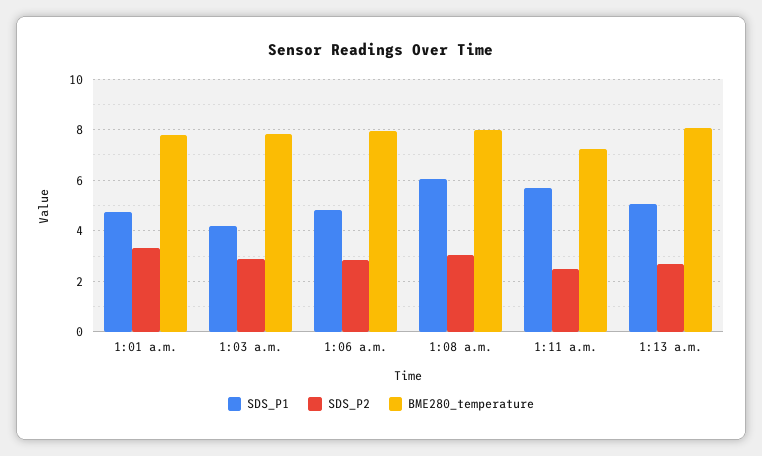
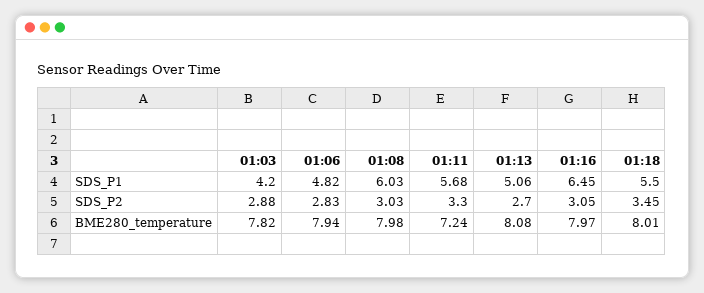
SDS_P1, 1:01 a.m.: 4.75 -> none
SDS_P2, 1:01 a.m.: 3.25 -> none
BME280_temperature, 1:01 a.m.: 7.75 -> none
SDS_P2, 1:11 a.m.: 2.5 -> 3.3
SDS_P1, 01:16: none -> 6.45
SDS_P1, 01:18: none -> 5.5
SDS_P2, 01:16: none -> 3.05
SDS_P2, 01:18: none -> 3.45
BME280_temperature, 01:16: none -> 7.97
BME280_temperature, 01:18: none -> 8.01

